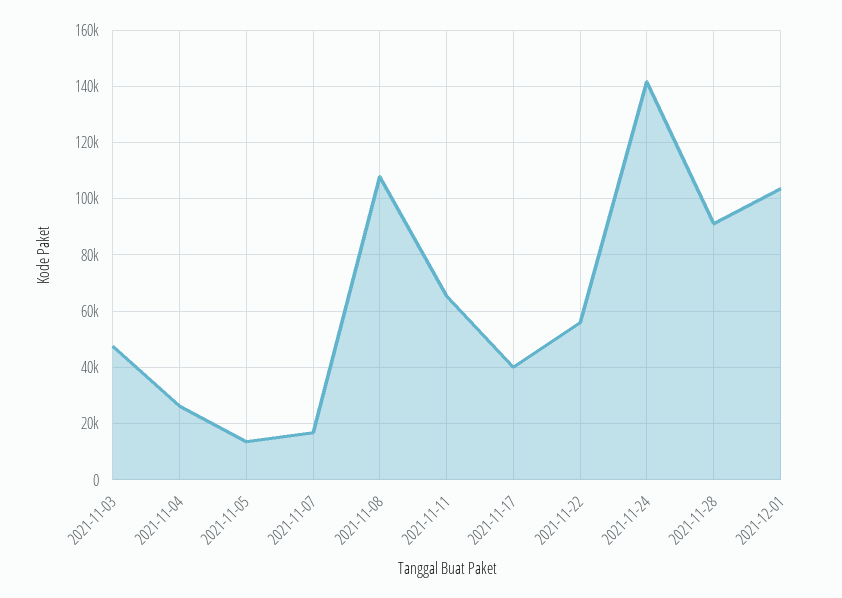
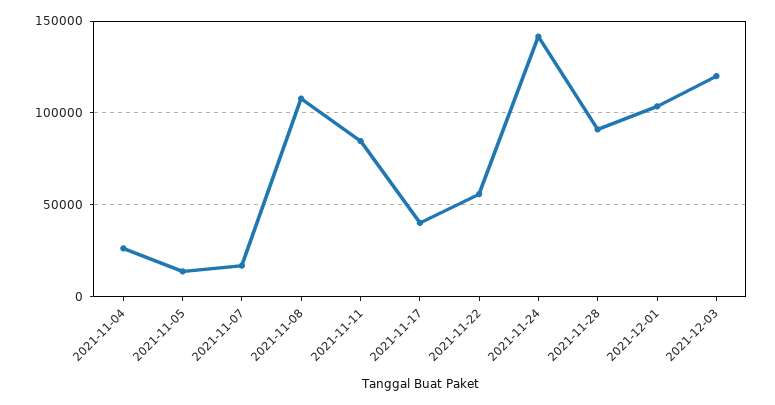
2021-11-03: 47500 -> none
2021-11-11: 65000 -> 85000
2021-12-03: none -> 120000

